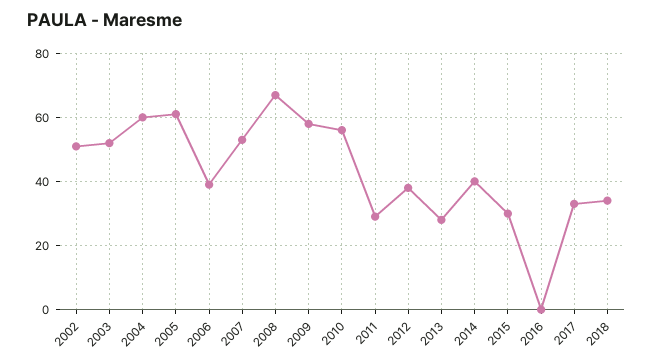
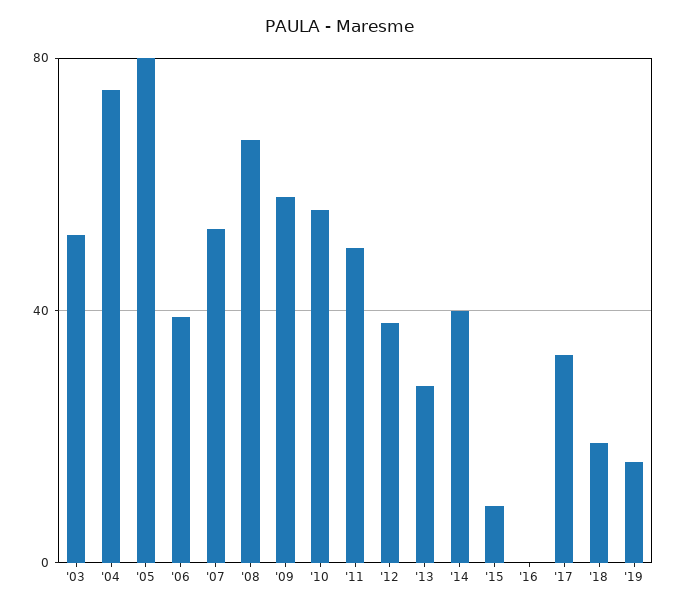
2002: 50 -> none
2004: 60 -> 75
2005: 60 -> 80
2011: 30 -> 50
2015: 30 -> 10
2018: 35 -> 20
'19: none -> 15

